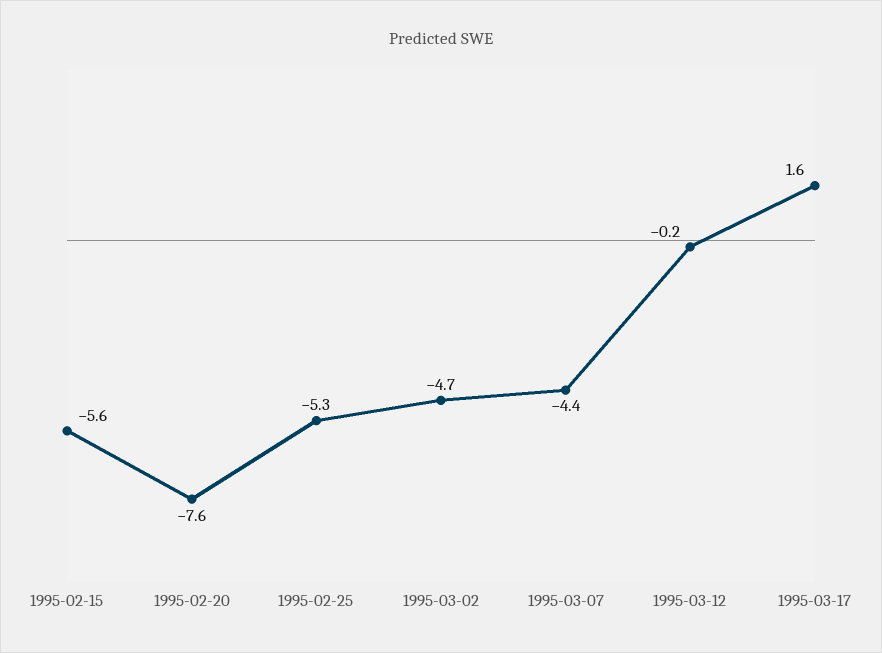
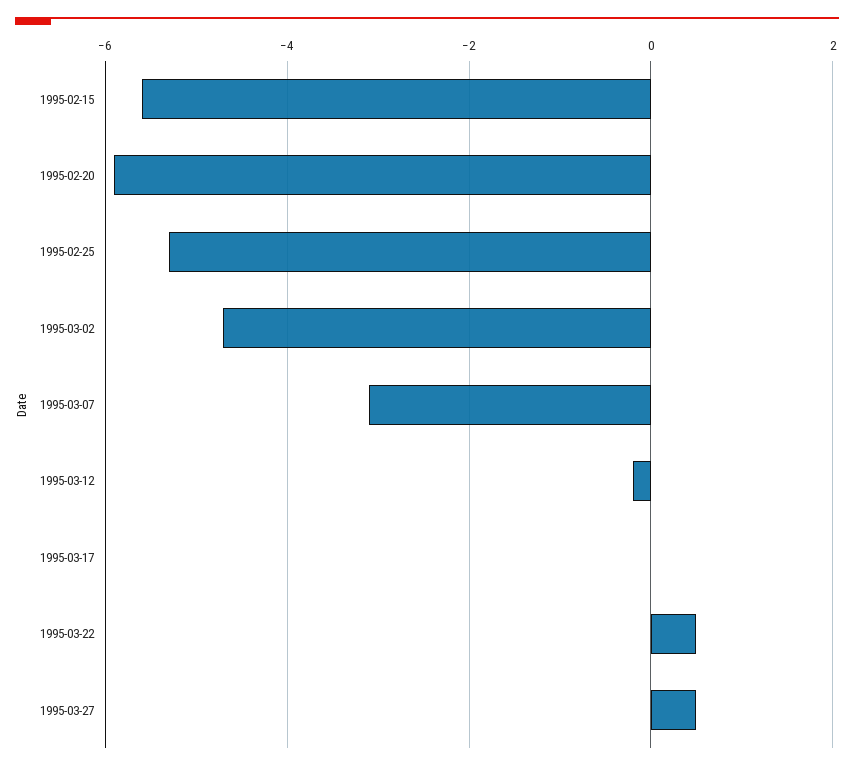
1995-02-20: -7.6 -> -6
1995-03-07: -4.4 -> -3
1995-03-17: 1.6 -> 0
1995-03-22: none -> 0.5
1995-03-27: none -> 0.5

